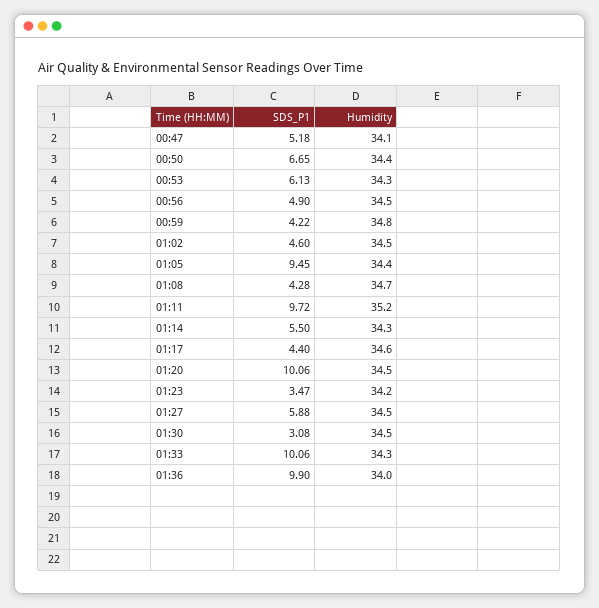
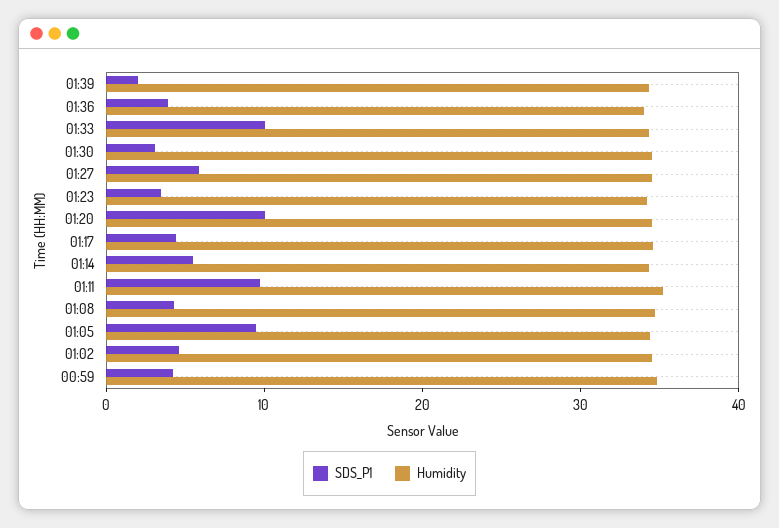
SDS_P1, 00:47: 5.18 -> none
Humidity, 00:47: 34.1 -> none
SDS_P1, 00:50: 6.65 -> none
Humidity, 00:50: 34.4 -> none
SDS_P1, 00:53: 6.13 -> none
Humidity, 00:53: 34.3 -> none
SDS_P1, 00:56: 4.9 -> none
Humidity, 00:56: 34.5 -> none
SDS_P1, 01:36: 9.9 -> 4
SDS_P1, 01:39: none -> 2
Humidity, 01:39: none -> 34

